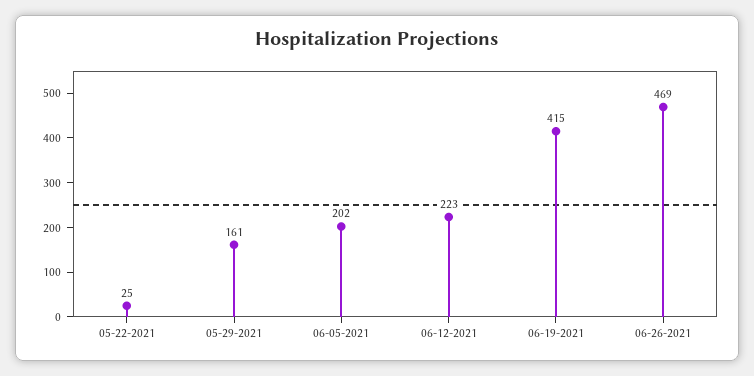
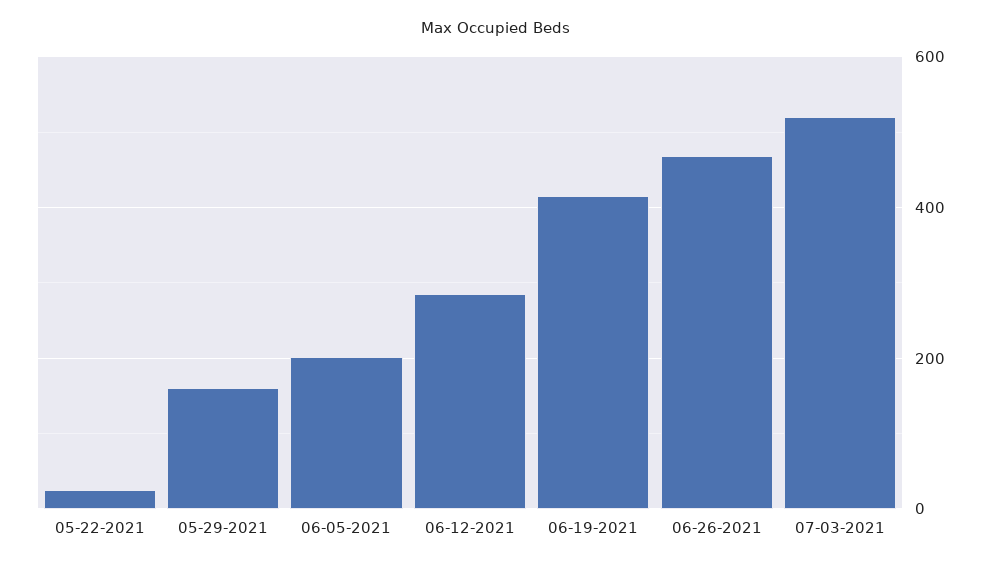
06-12-2021: 223 -> 280
07-03-2021: none -> 520

